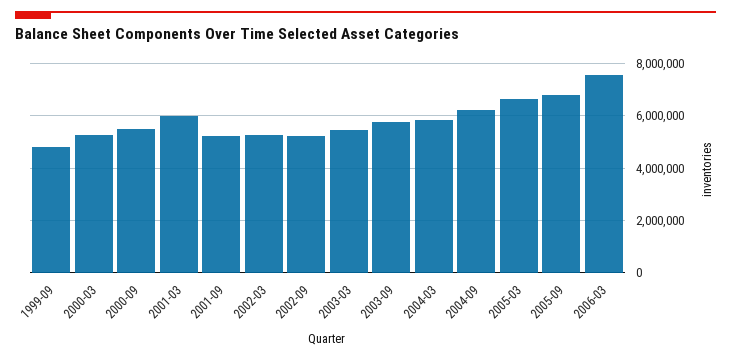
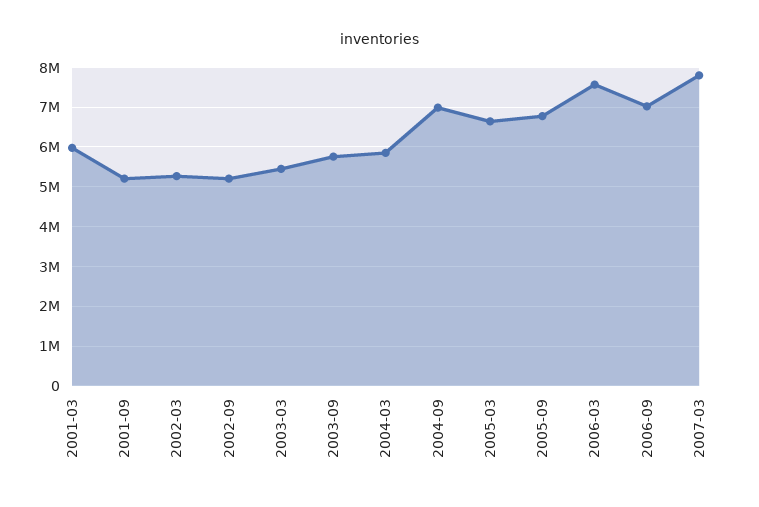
1999-09: 4750000 -> none
2000-03: 5250000 -> none
2000-09: 5500000 -> none
2004-09: 6250000 -> 7000000
2006-09: none -> 7000000
2007-03: none -> 7800000

